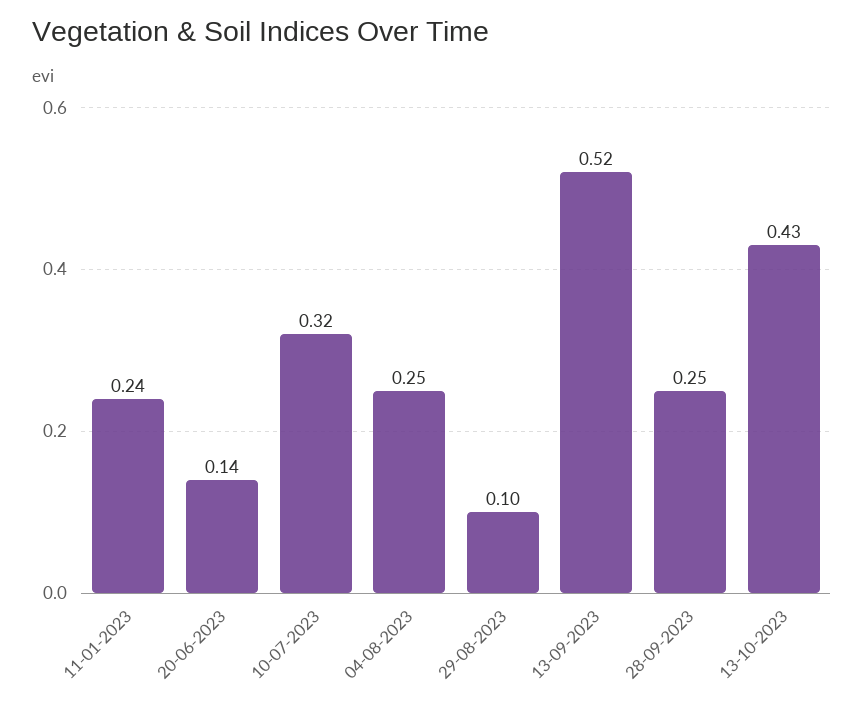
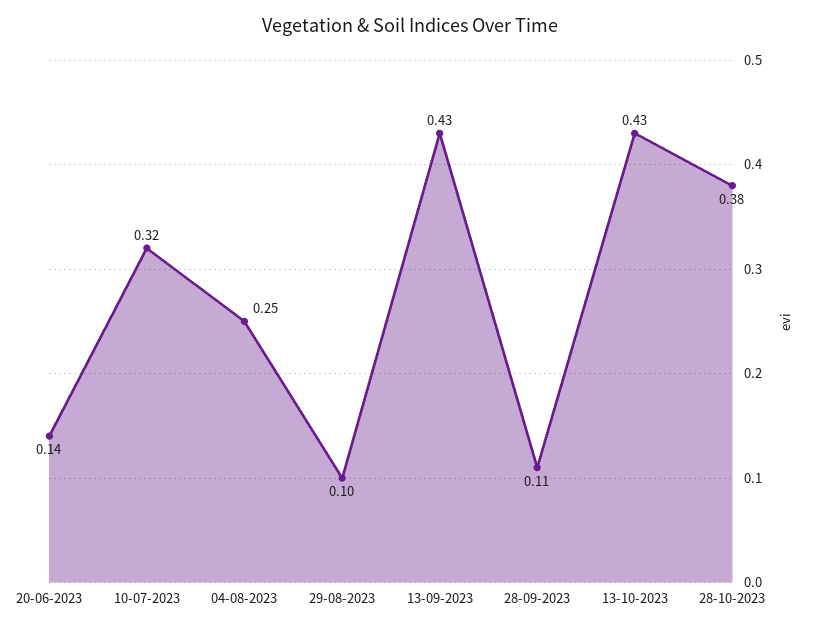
11-01-2023: 0.24 -> none
13-09-2023: 0.52 -> 0.43
28-09-2023: 0.25 -> 0.11
28-10-2023: none -> 0.38

